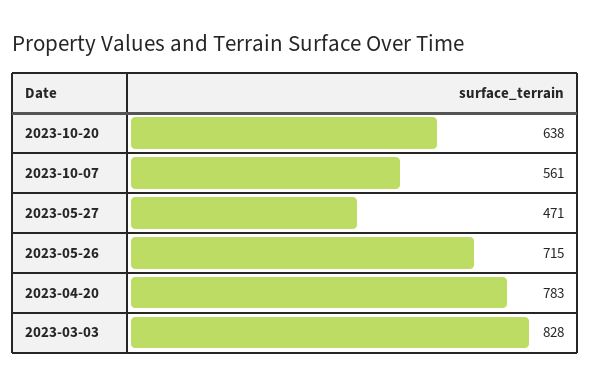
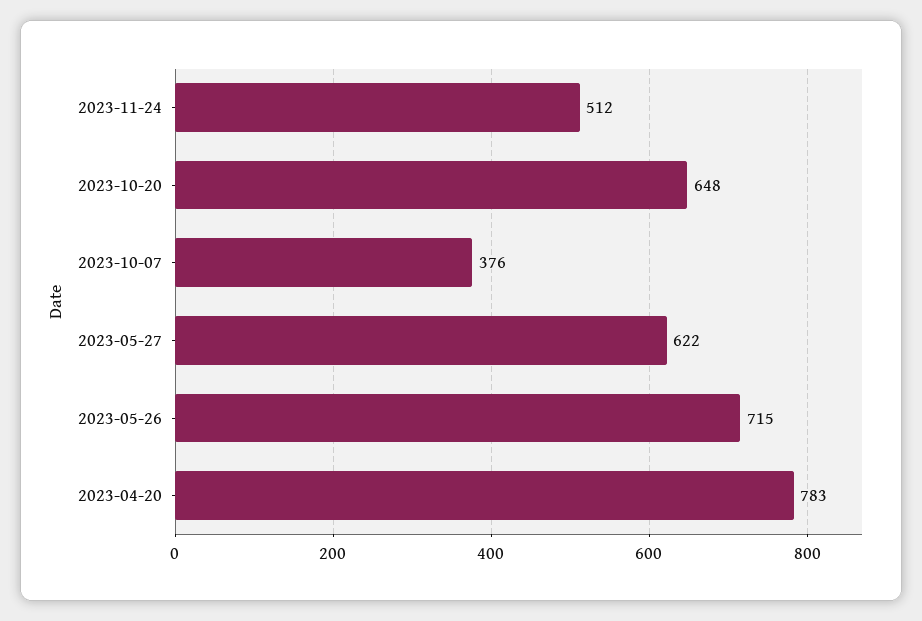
2023-10-20: 638 -> 648
2023-10-07: 561 -> 376
2023-05-27: 471 -> 622
2023-03-03: 828 -> none
2023-11-24: none -> 512

